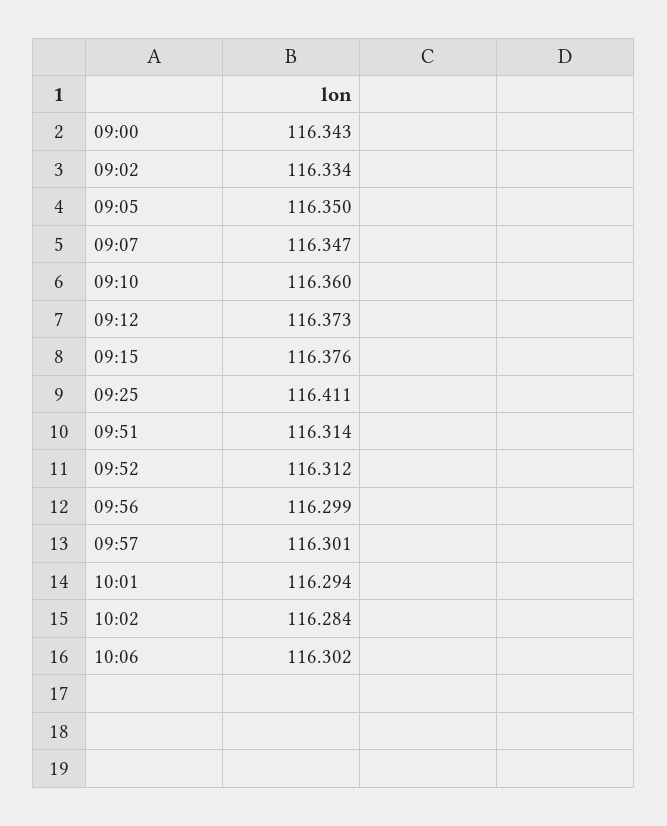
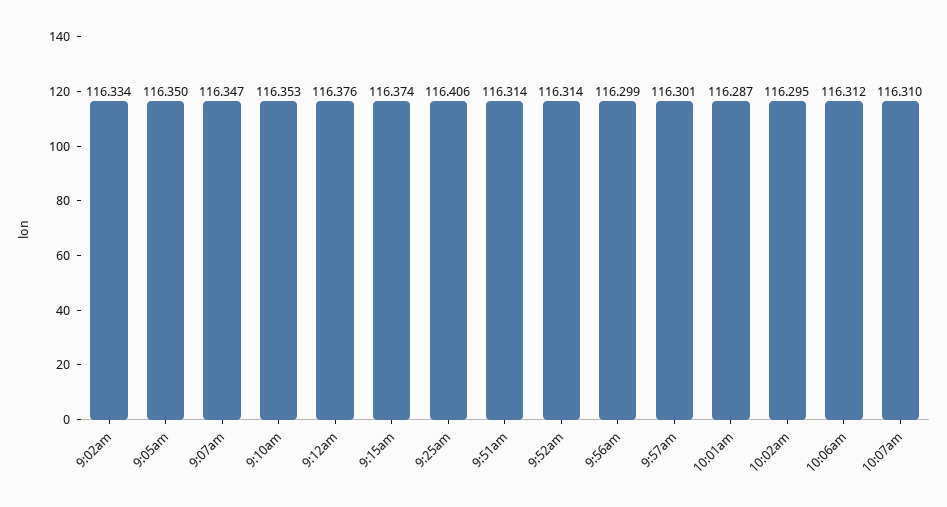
09:00: 116.343 -> none
09:10: 116.36 -> 116.353
09:12: 116.373 -> 116.376
09:15: 116.376 -> 116.374
09:25: 116.411 -> 116.406
09:52: 116.312 -> 116.314
10:01: 116.294 -> 116.287
10:02: 116.284 -> 116.295
10:06: 116.302 -> 116.312
10:07am: none -> 116.31

